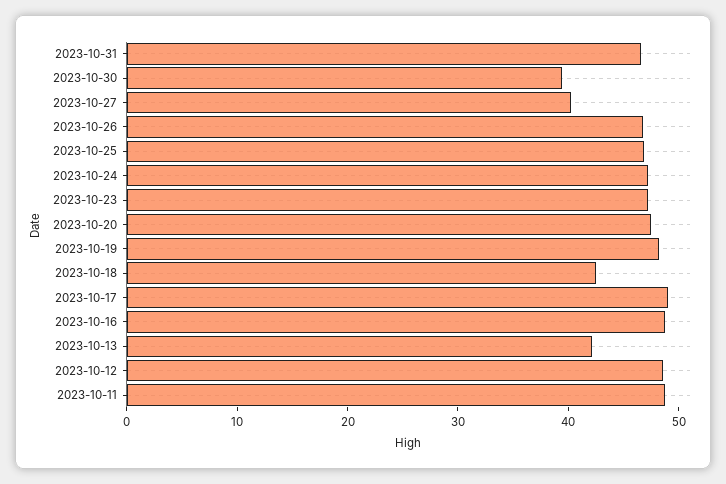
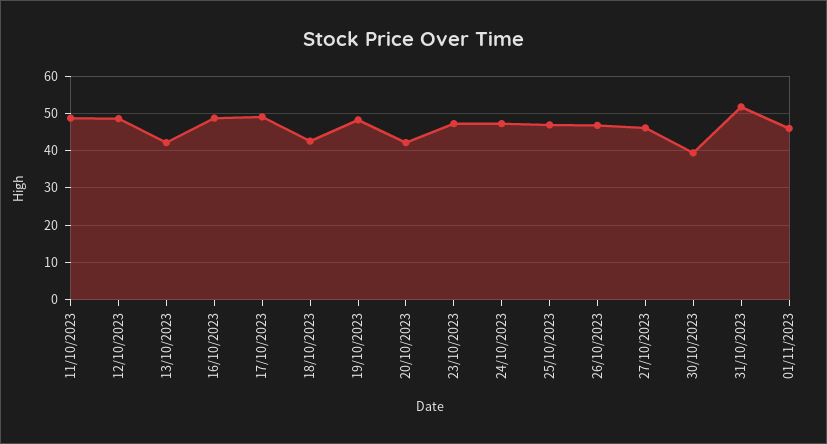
2023-10-31: 46 -> 52
2023-10-27: 40 -> 46
2023-10-20: 48 -> 42
01/11/2023: none -> 46

